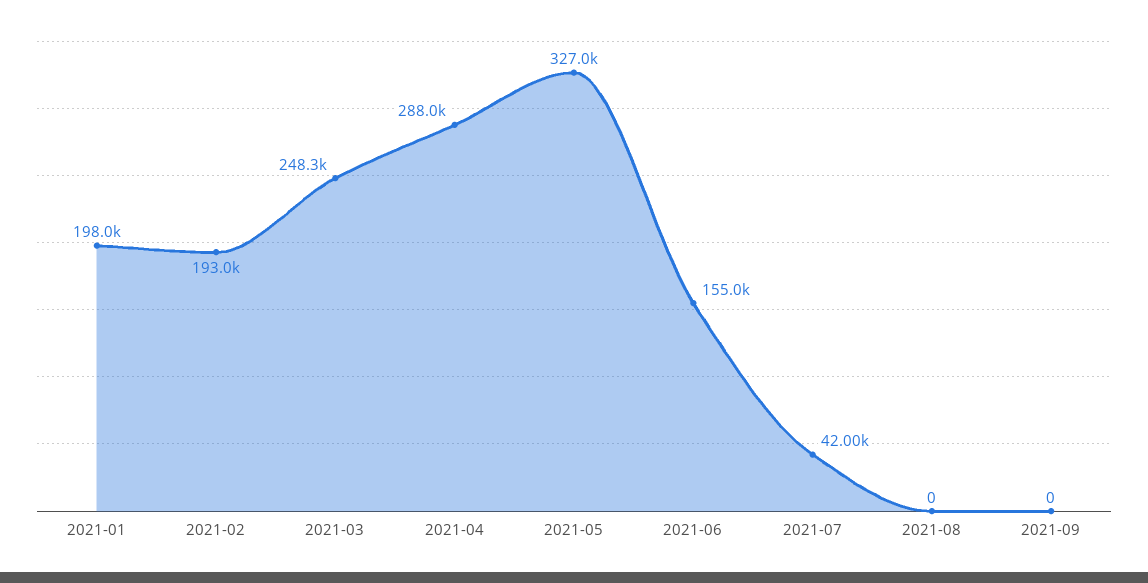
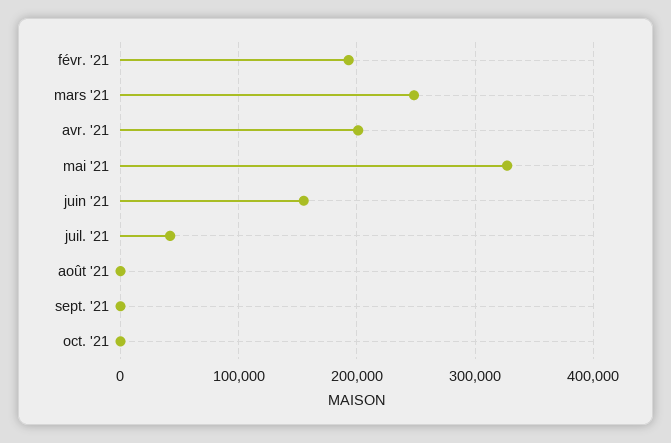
2021-01: 198000 -> none
2021-04: 288000 -> 200000
oct. '21: none -> 0

